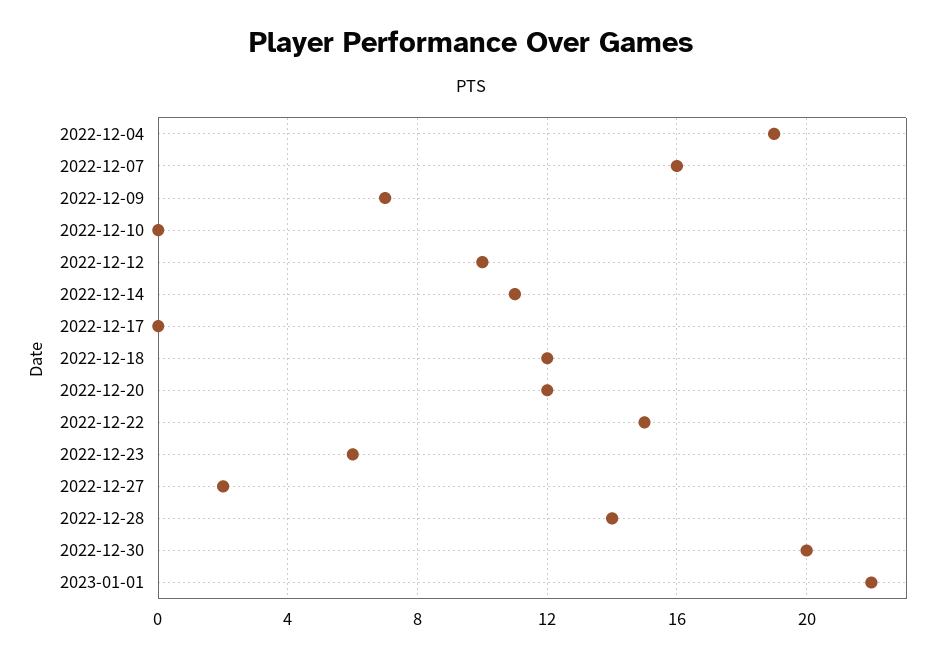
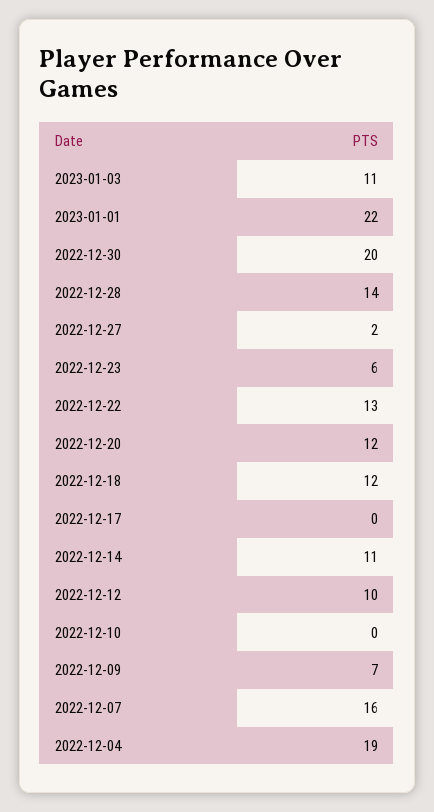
2022-12-22: 15 -> 13
2023-01-03: none -> 11

